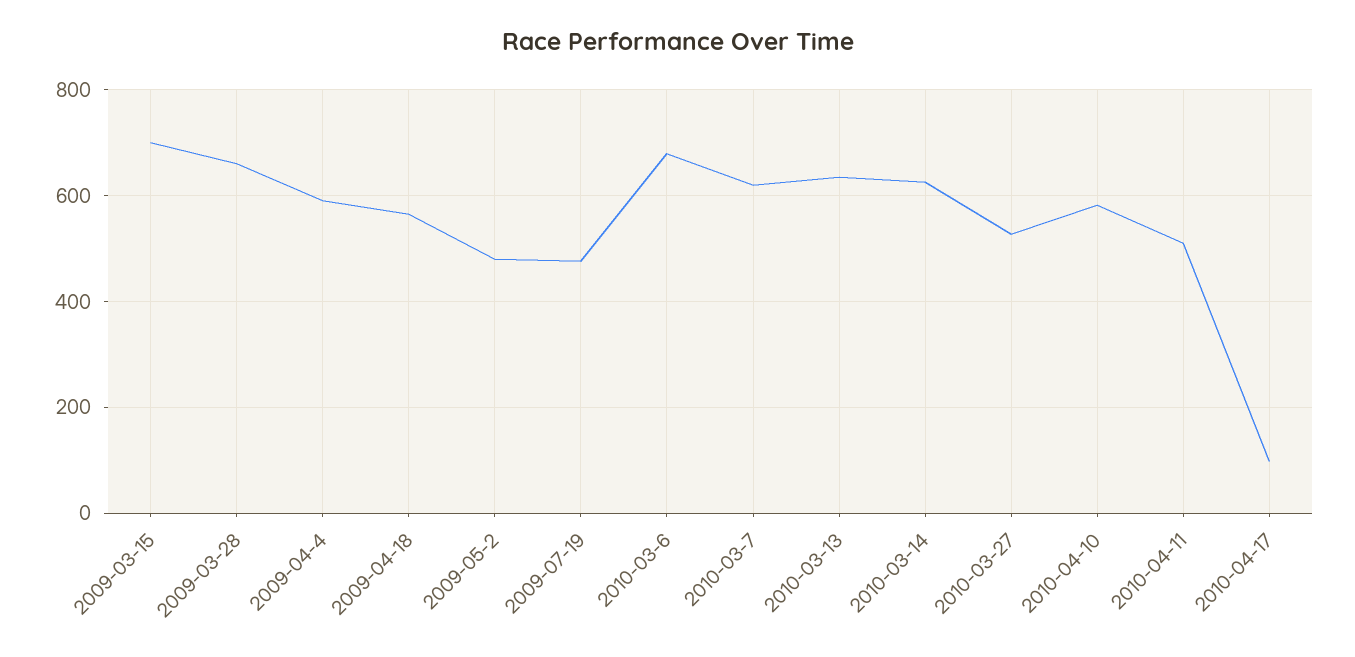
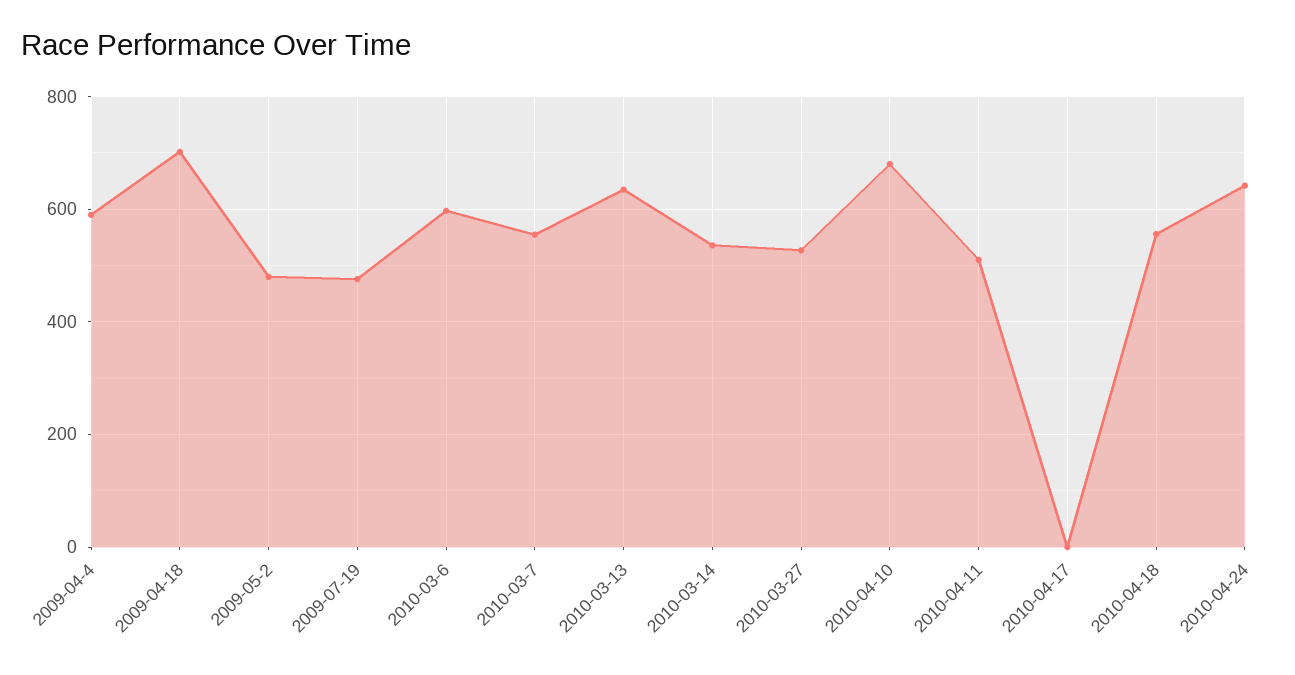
2009-03-15: 700 -> none
2009-03-28: 660 -> none
2009-04-18: 560 -> 700
2010-03-6: 680 -> 600
2010-03-7: 620 -> 560
2010-03-14: 620 -> 540
2010-04-10: 580 -> 680
2010-04-17: 100 -> 0
2010-04-18: none -> 560
2010-04-24: none -> 640

